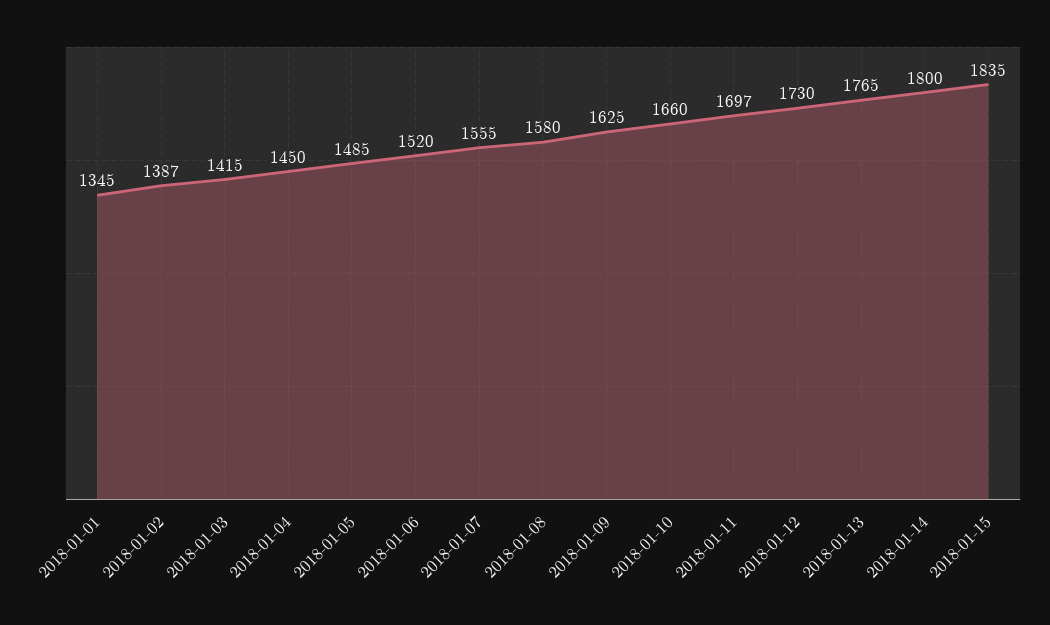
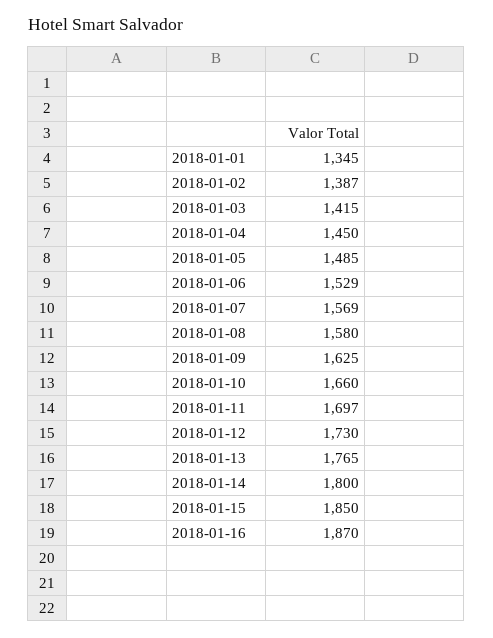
2018-01-06: 1520 -> 1529
2018-01-07: 1555 -> 1569
2018-01-15: 1835 -> 1850
2018-01-16: none -> 1870

